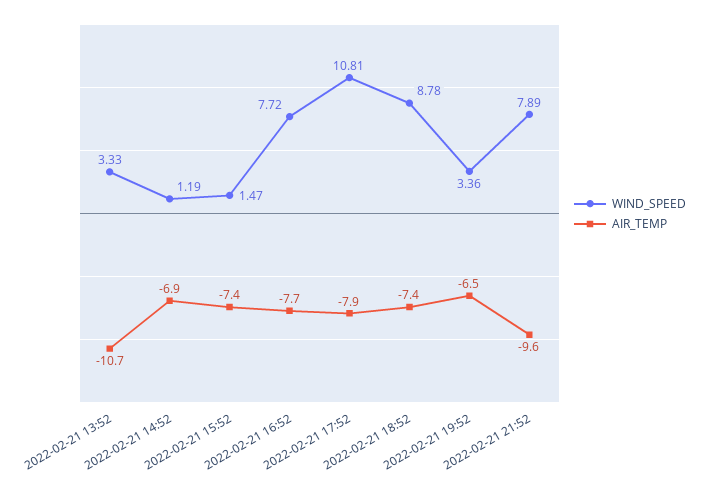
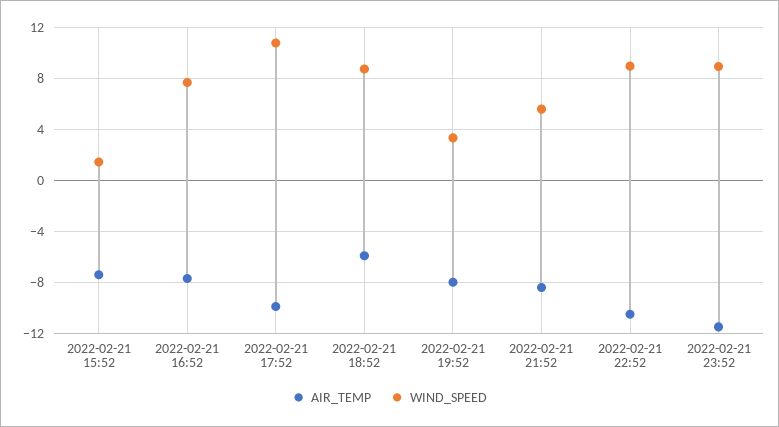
WIND_SPEED, 2022-02-21 13:52: 3.33 -> none
AIR_TEMP, 2022-02-21 13:52: -10.7 -> none
WIND_SPEED, 2022-02-21 14:52: 1.19 -> none
AIR_TEMP, 2022-02-21 14:52: -6.9 -> none
AIR_TEMP, 2022-02-21 17:52: -7.9 -> -10
AIR_TEMP, 2022-02-21 18:52: -7.4 -> -6
AIR_TEMP, 2022-02-21 19:52: -6.5 -> -8
WIND_SPEED, 2022-02-21 21:52: 7.89 -> 5.5
AIR_TEMP, 2022-02-21 21:52: -9.6 -> -8.5
AIR_TEMP, 2022-02-21 22:52: none -> -10.5
WIND_SPEED, 2022-02-21 22:52: none -> 9
AIR_TEMP, 2022-02-21 23:52: none -> -11.5
WIND_SPEED, 2022-02-21 23:52: none -> 9

